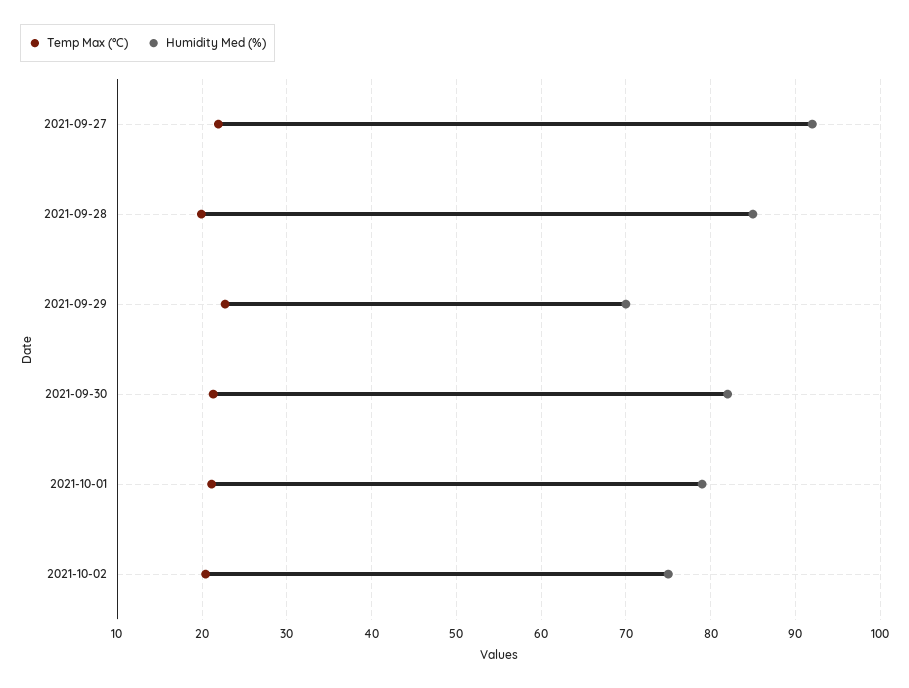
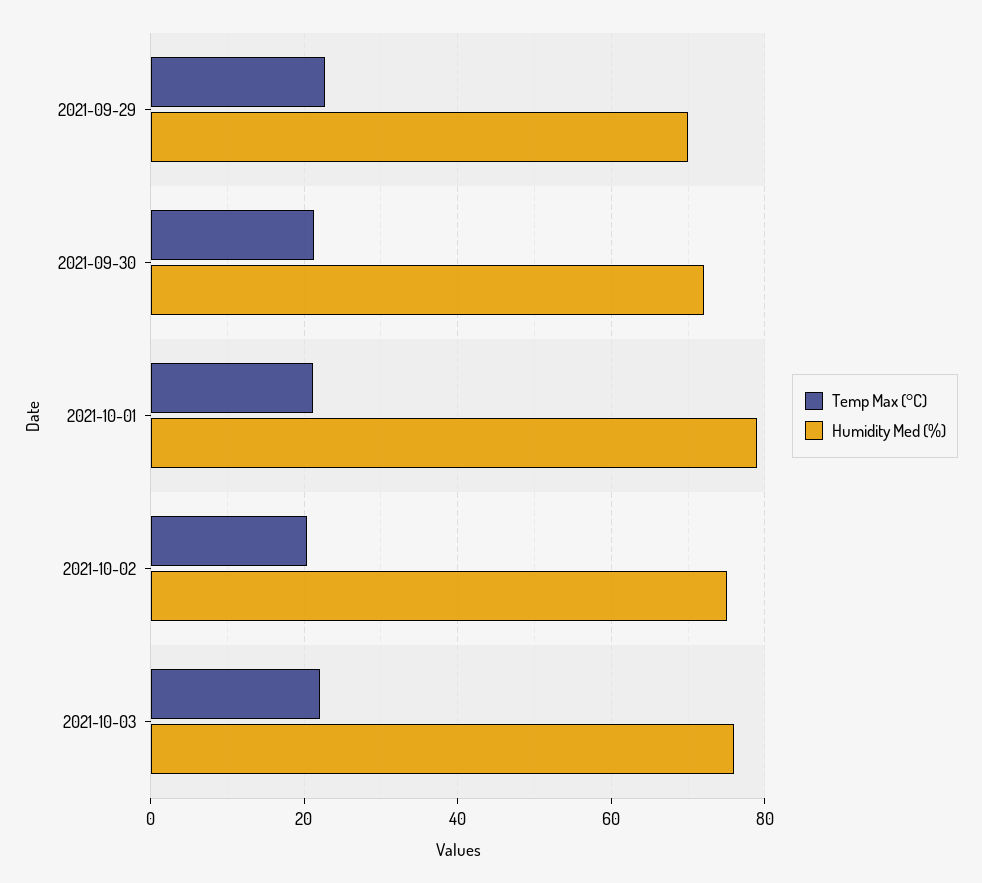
Temp Max (°C), 2021-09-27: 22 -> none
Humidity Med (%), 2021-09-27: 92 -> none
Temp Max (°C), 2021-09-28: 20 -> none
Humidity Med (%), 2021-09-28: 85 -> none
Humidity Med (%), 2021-09-30: 82 -> 72
Temp Max (°C), 2021-10-03: none -> 22
Humidity Med (%), 2021-10-03: none -> 76

